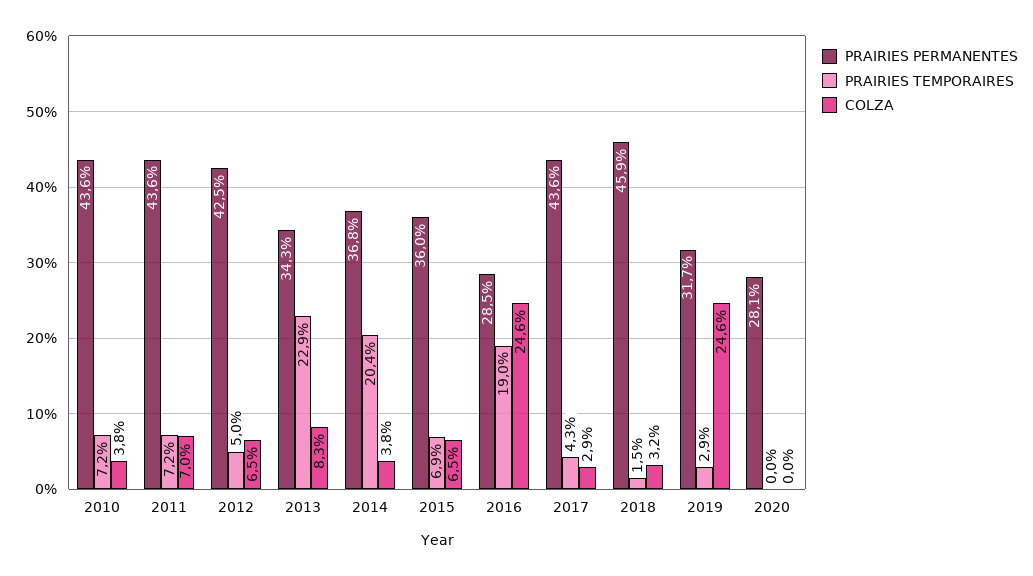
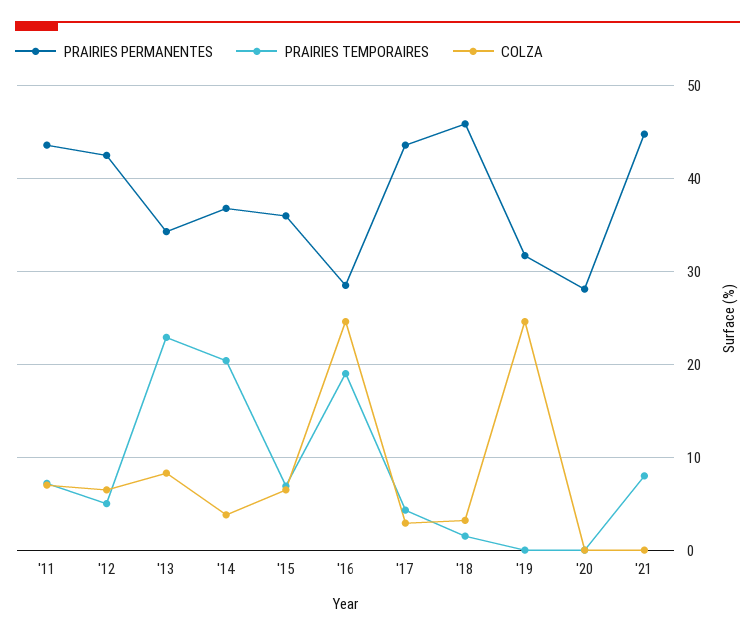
PRAIRIES PERMANENTES, 2010: 43.6 -> none
PRAIRIES TEMPORAIRES, 2010: 7.2 -> none
COLZA, 2010: 3.8 -> none
PRAIRIES TEMPORAIRES, 2019: 2.9 -> 0
PRAIRIES PERMANENTES, '21: none -> 45
PRAIRIES TEMPORAIRES, '21: none -> 8
COLZA, '21: none -> 0

